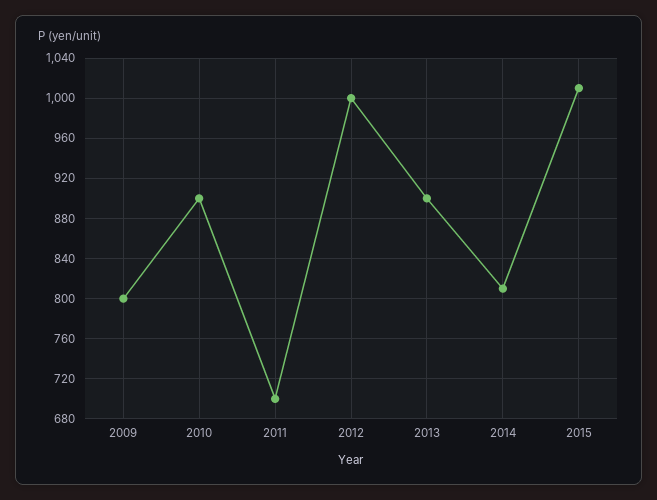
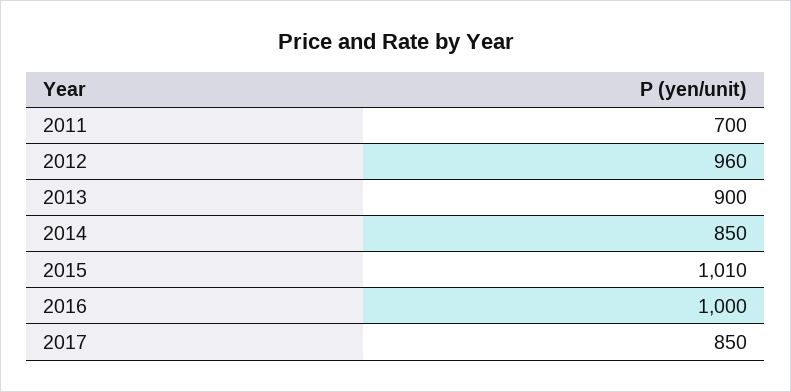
2009: 800 -> none
2010: 900 -> none
2012: 1000 -> 960
2014: 810 -> 850
2016: none -> 1000
2017: none -> 850

